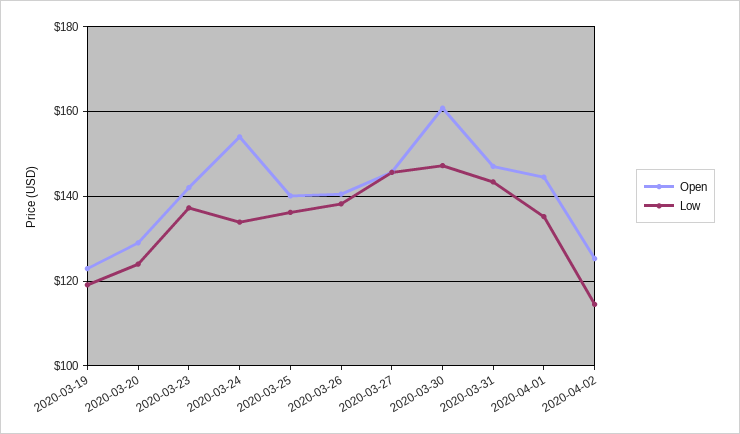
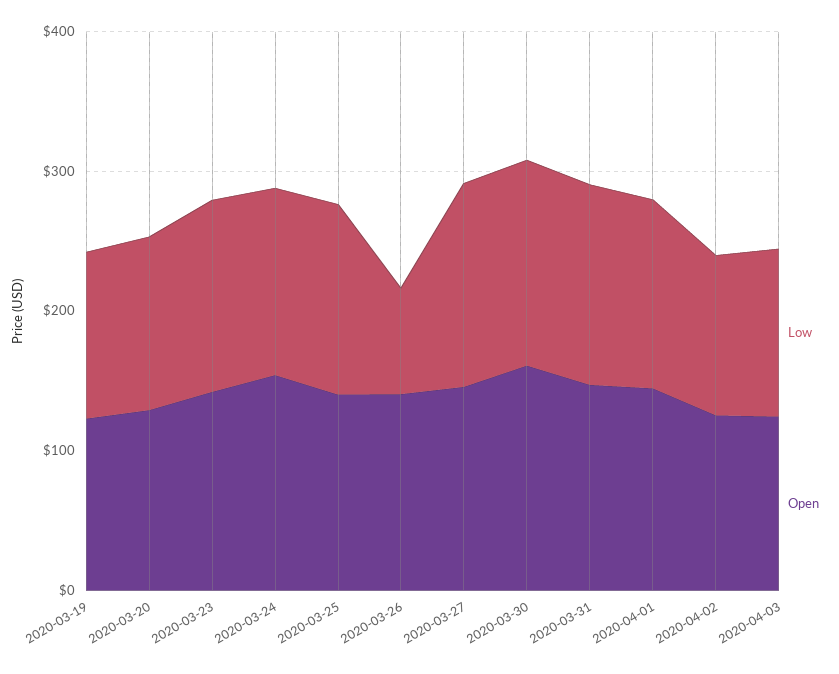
Low, 2020-03-26: 138 -> 80
Low, 2020-04-03: none -> 120
Open, 2020-04-03: none -> 120

